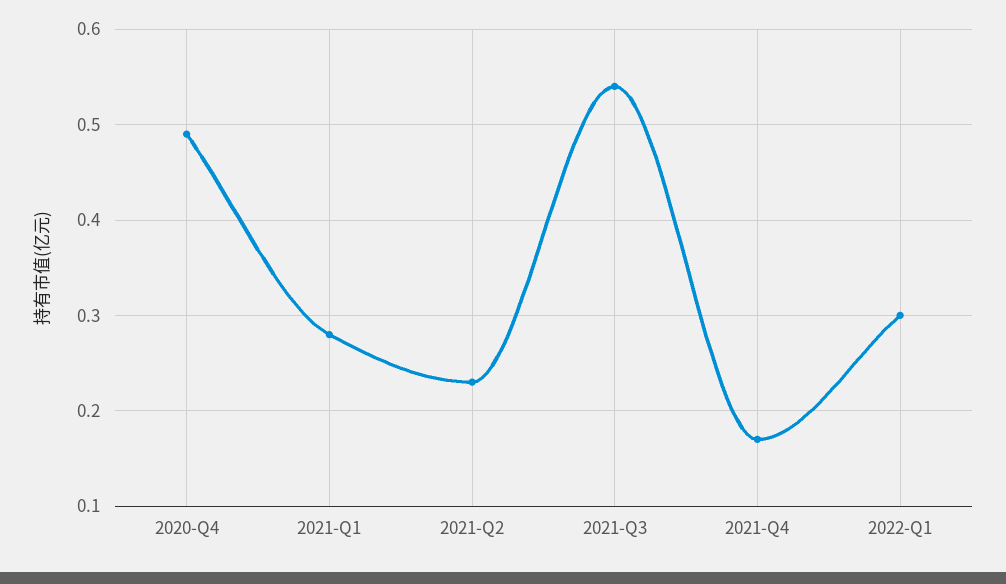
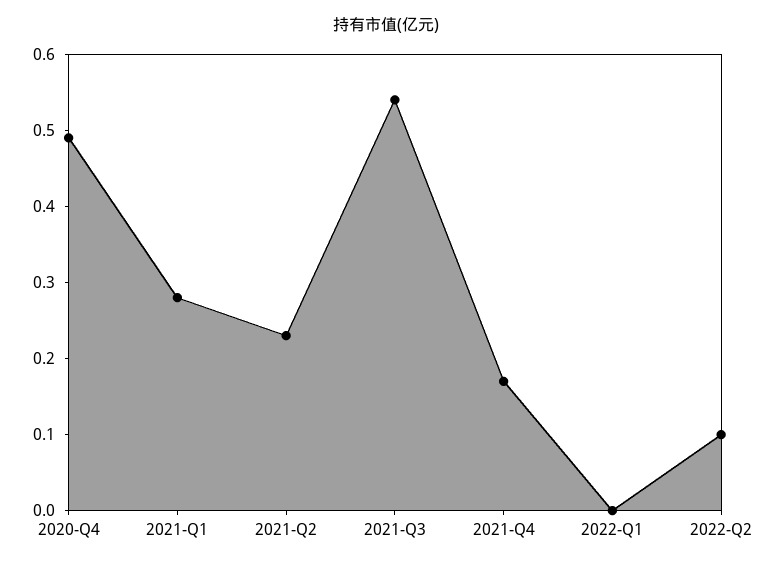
2022-Q1: 0.3 -> 0
2022-Q2: none -> 0.1

